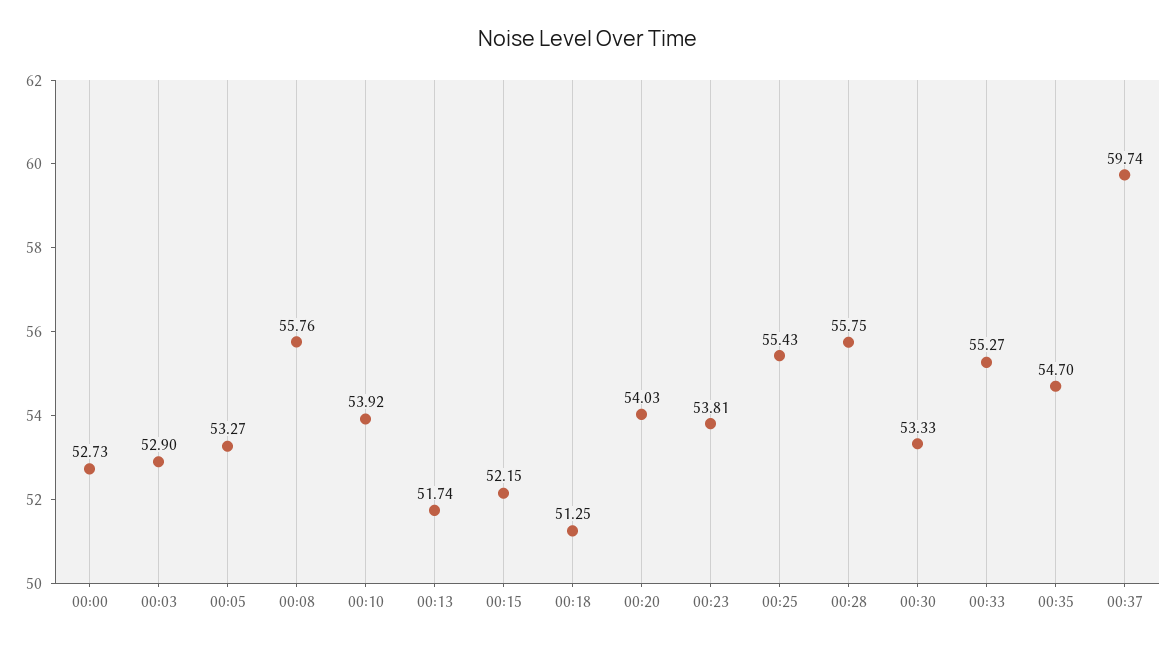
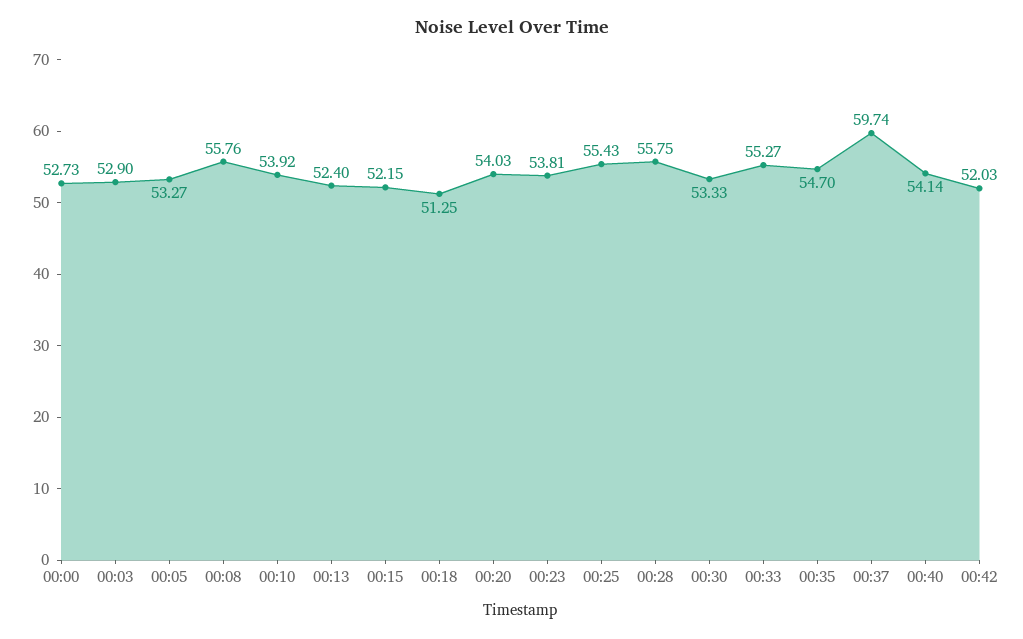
00:13: 51.74 -> 52.4
00:40: none -> 54.14
00:42: none -> 52.03

